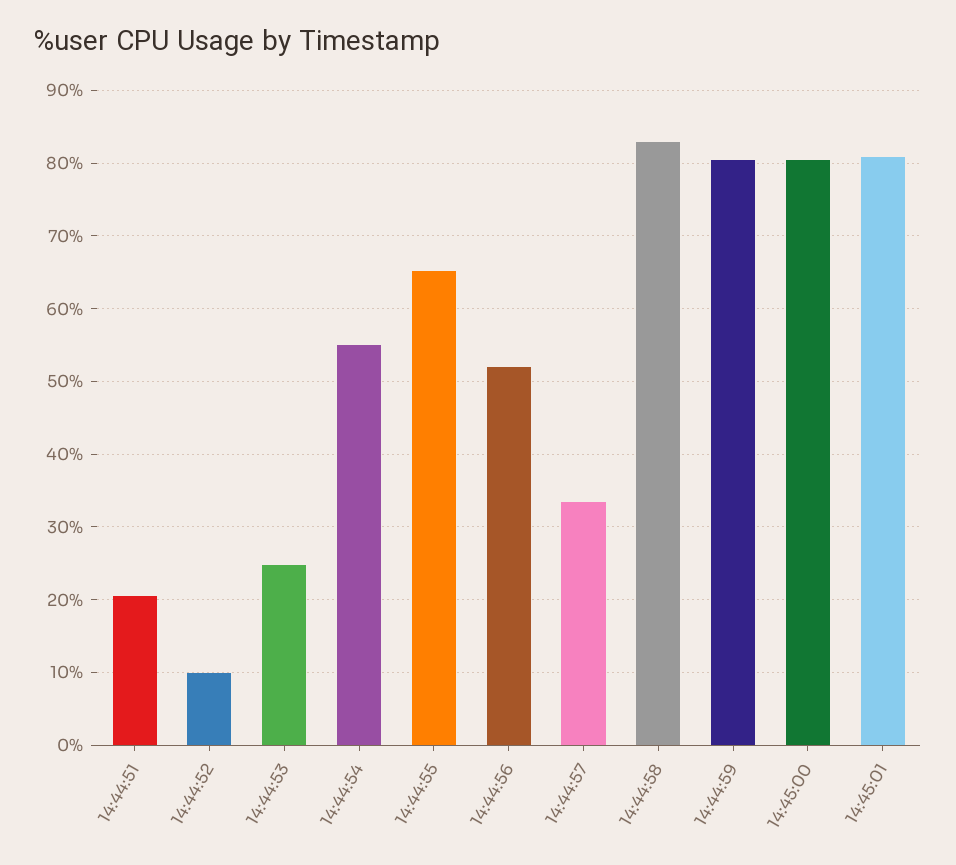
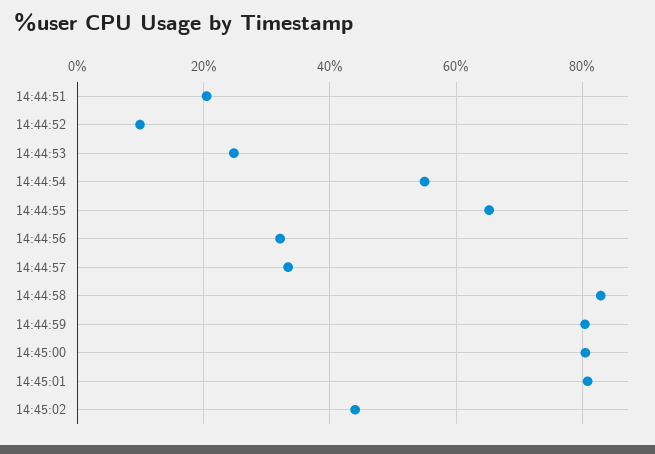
14:44:56: 52 -> 32
14:45:02: none -> 44

